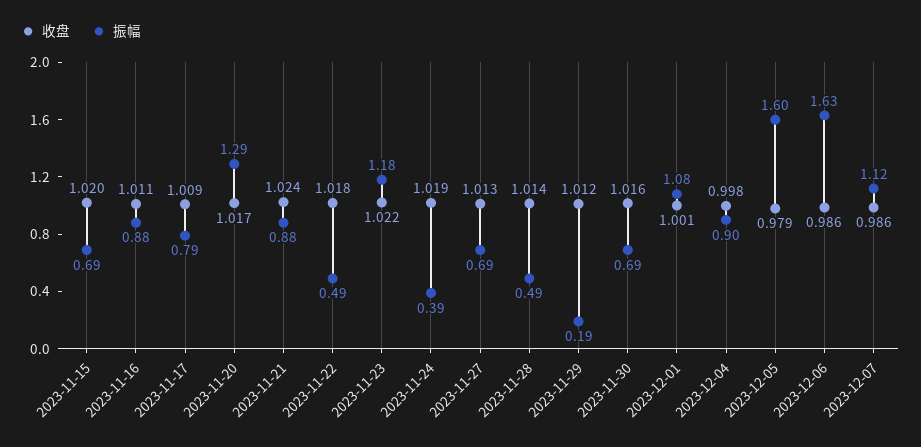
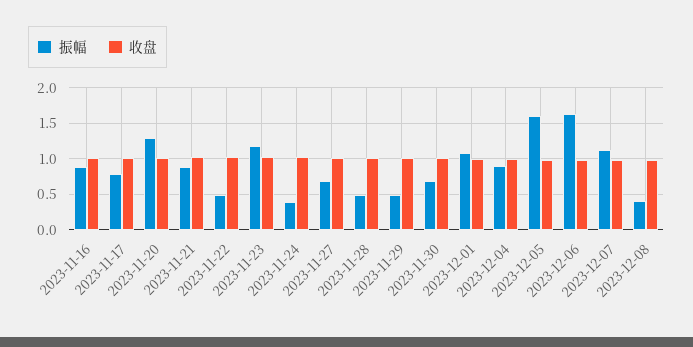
收盘, 2023-11-15: 1.02 -> none
振幅, 2023-11-15: 0.69 -> none
振幅, 2023-11-29: 0.19 -> 0.5
振幅, 2023-12-08: none -> 0.4
收盘, 2023-12-08: none -> 1

